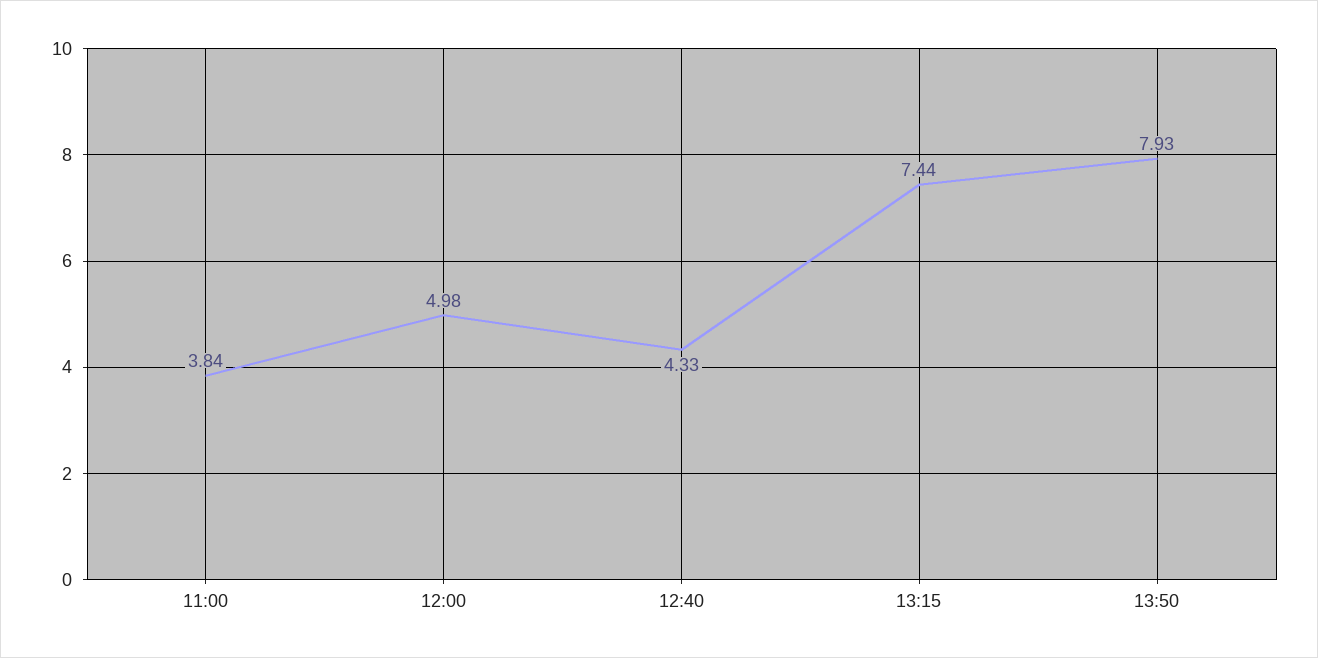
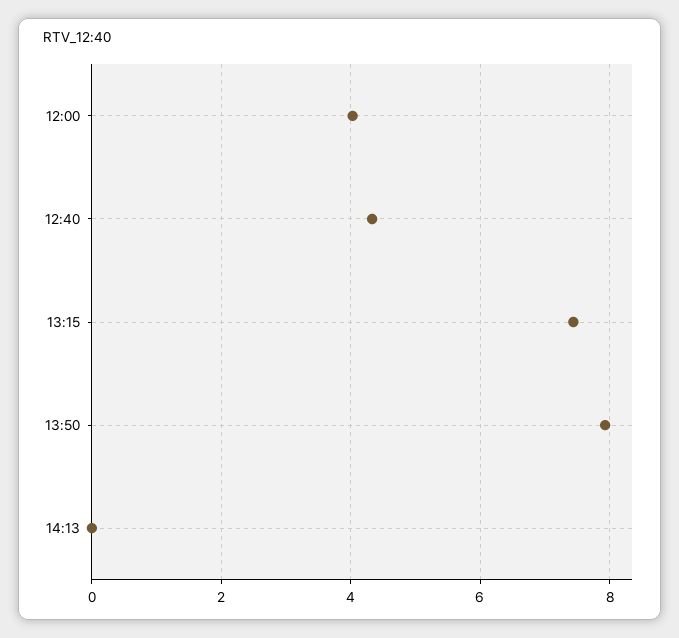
11:00: 3.84 -> none
12:00: 4.98 -> 4
14:13: none -> 0

